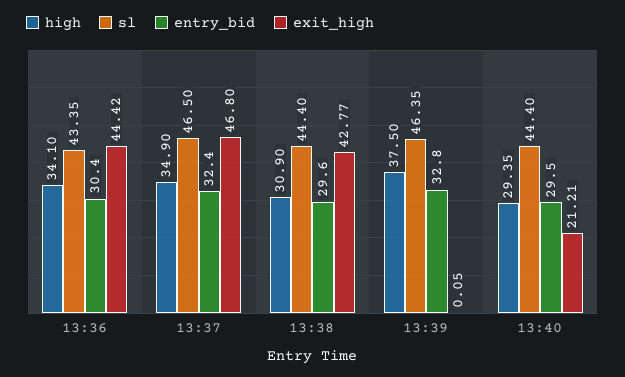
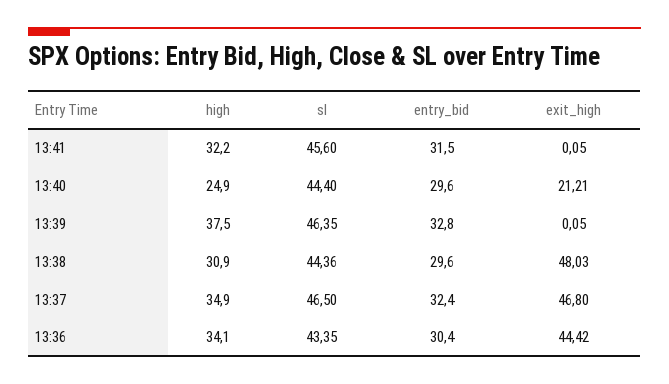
sl, 13:38: 44.4 -> 44.36
exit_high, 13:38: 42.77 -> 48.03
high, 13:40: 29.35 -> 24.9
entry_bid, 13:40: 29.5 -> 29.6
high, 13:41: none -> 32.2
sl, 13:41: none -> 45.6
entry_bid, 13:41: none -> 31.5
exit_high, 13:41: none -> 0.05

